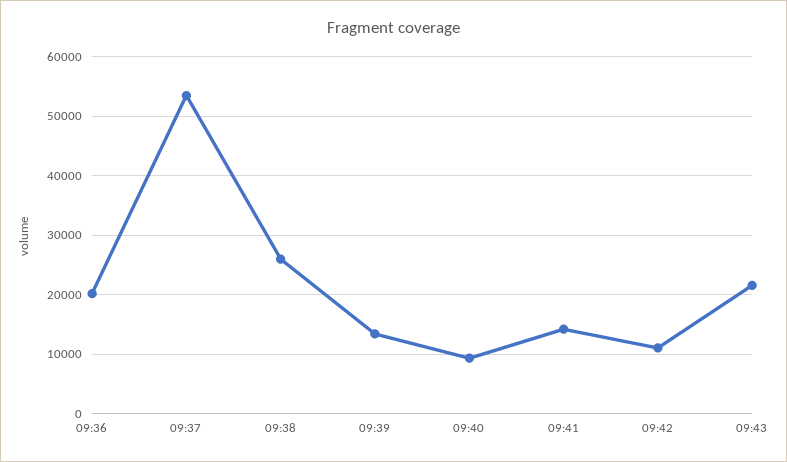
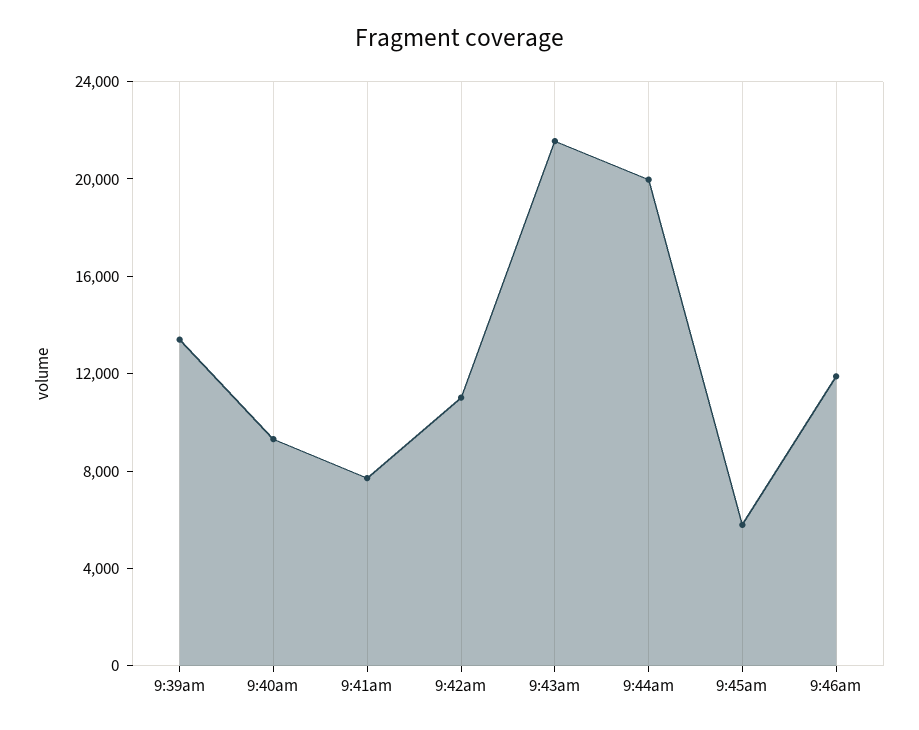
09:36: 20000 -> none
09:37: 54000 -> none
09:38: 26000 -> none
09:41: 14000 -> 8000
9:44am: none -> 20000
9:45am: none -> 6000
9:46am: none -> 12000

